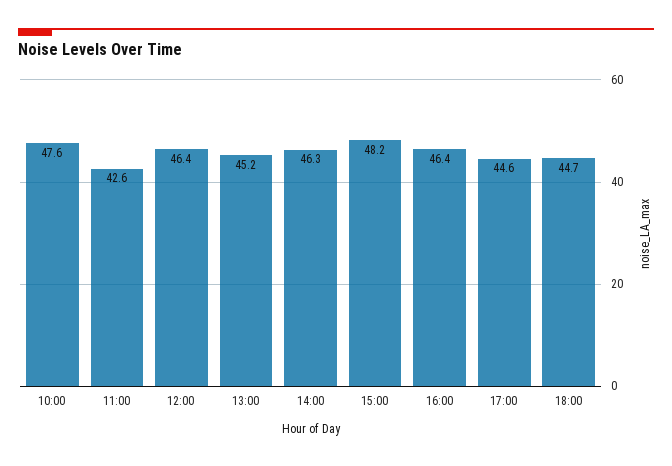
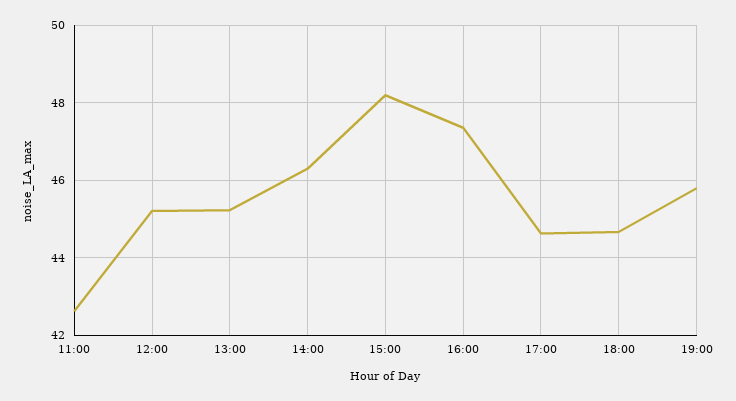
10:00: 47.6 -> none
12:00: 46.4 -> 45.2
16:00: 46.4 -> 47.4
19:00: none -> 45.8

